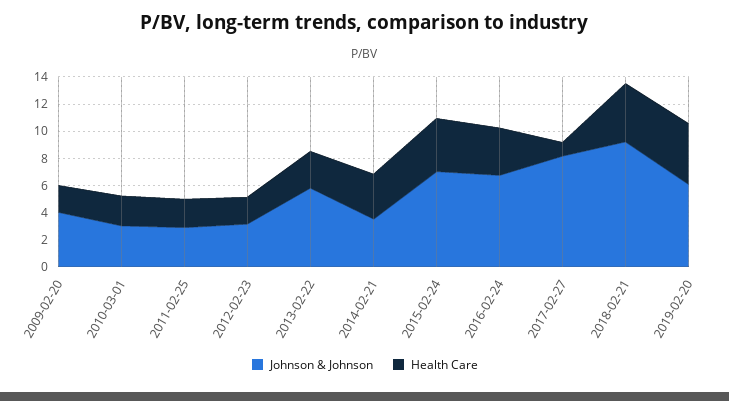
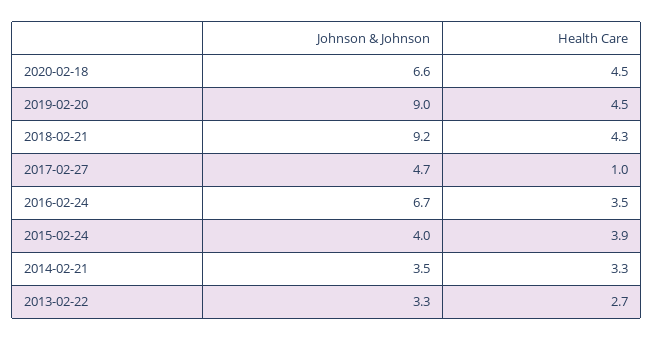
Johnson & Johnson, 2009-02-20: 4 -> none
Health Care, 2009-02-20: 2 -> none
Johnson & Johnson, 2010-03-01: 3 -> none
Health Care, 2010-03-01: 2 -> none
Johnson & Johnson, 2011-02-25: 3 -> none
Health Care, 2011-02-25: 2 -> none
Johnson & Johnson, 2012-02-23: 3 -> none
Health Care, 2012-02-23: 2 -> none
Johnson & Johnson, 2013-02-22: 6 -> 3.3
Johnson & Johnson, 2015-02-24: 7 -> 4
Johnson & Johnson, 2017-02-27: 8 -> 4.7
Johnson & Johnson, 2019-02-20: 6 -> 9
Johnson & Johnson, 2020-02-18: none -> 6.6
Health Care, 2020-02-18: none -> 4.5

